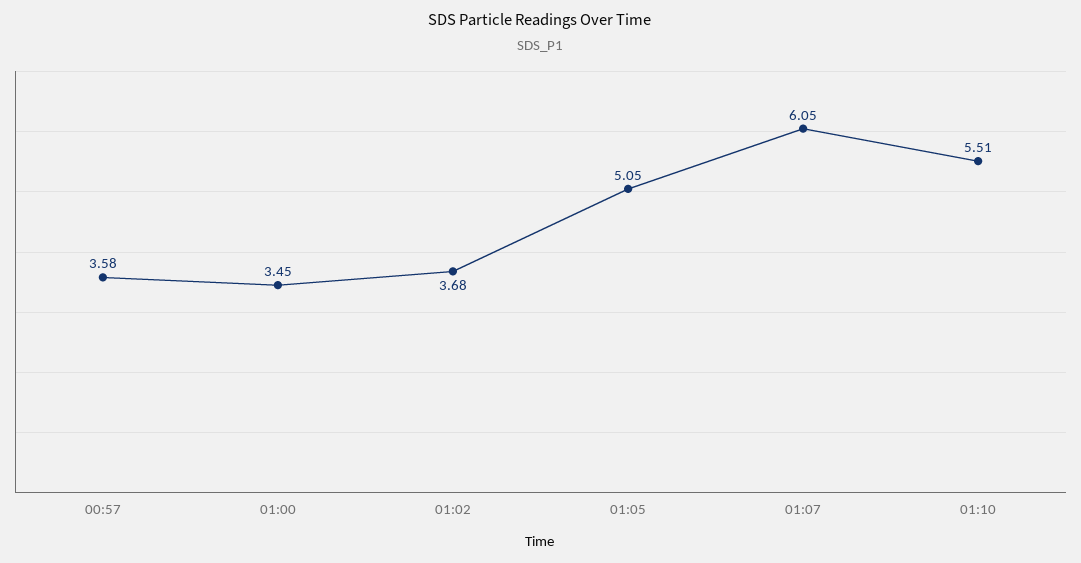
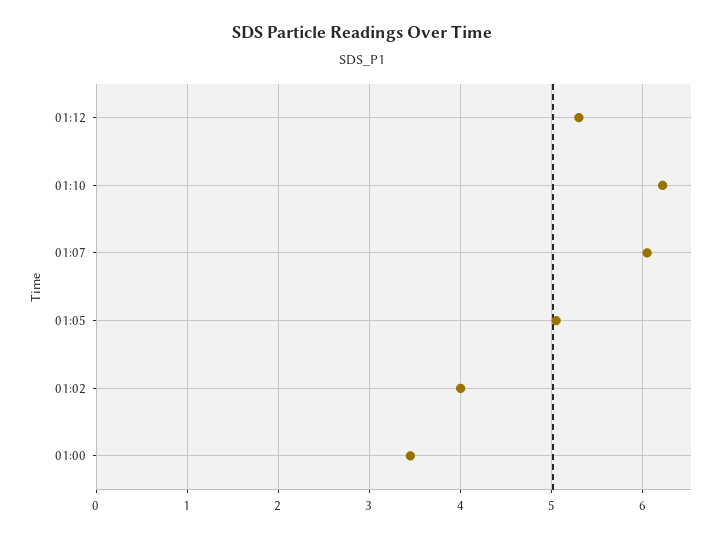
00:57: 3.58 -> none
01:02: 3.68 -> 4
01:10: 5.51 -> 6.2
01:12: none -> 5.3

